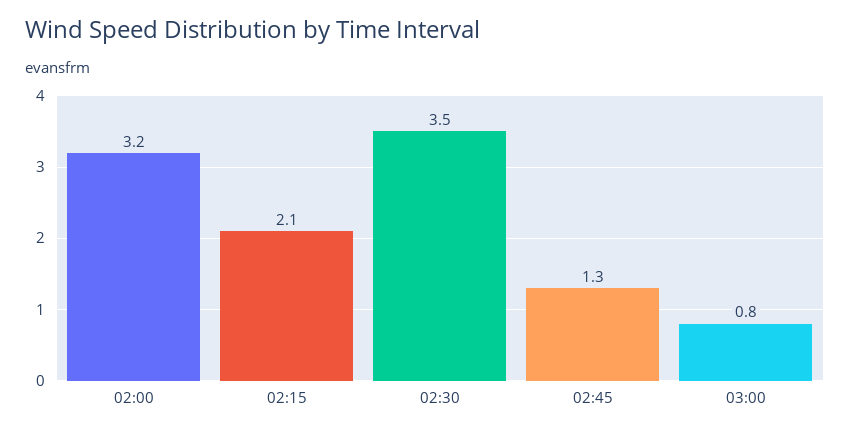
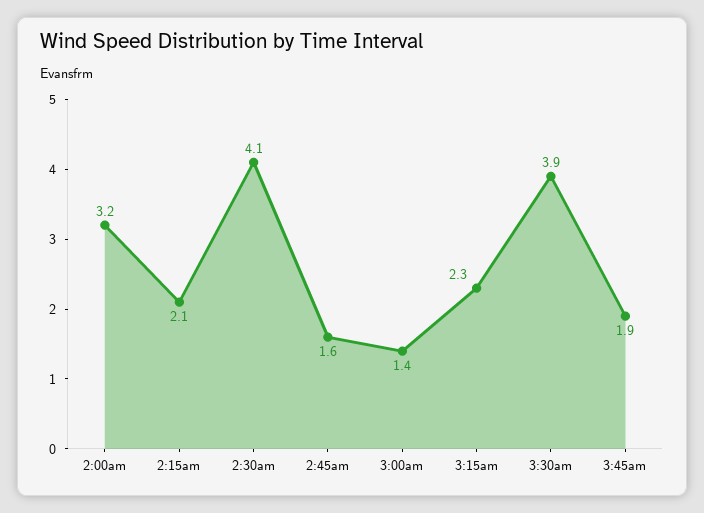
02:30: 3.5 -> 4.1
02:45: 1.3 -> 1.6
03:00: 0.8 -> 1.4
3:15am: none -> 2.3
3:30am: none -> 3.9
3:45am: none -> 1.9

